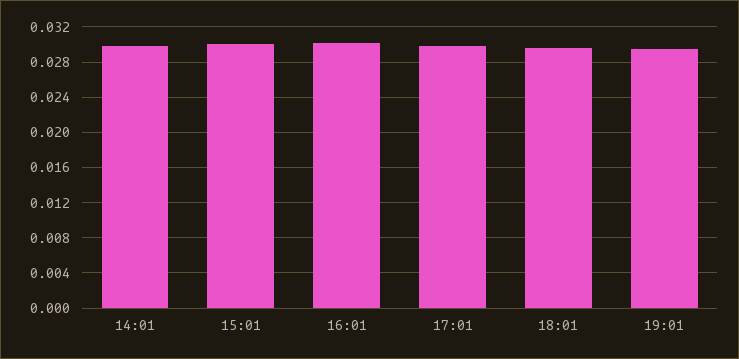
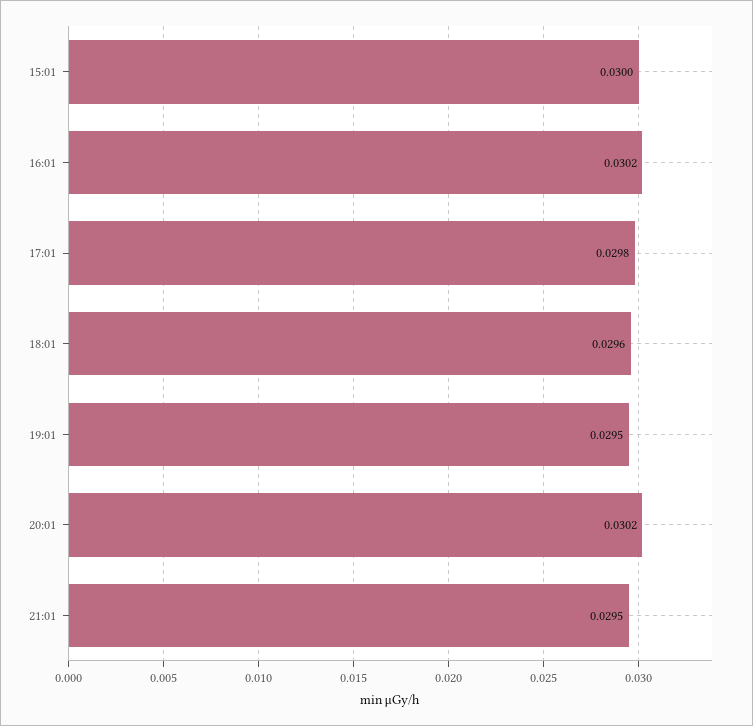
14:01: 0.03 -> none
20:01: none -> 0.0302
21:01: none -> 0.0295

